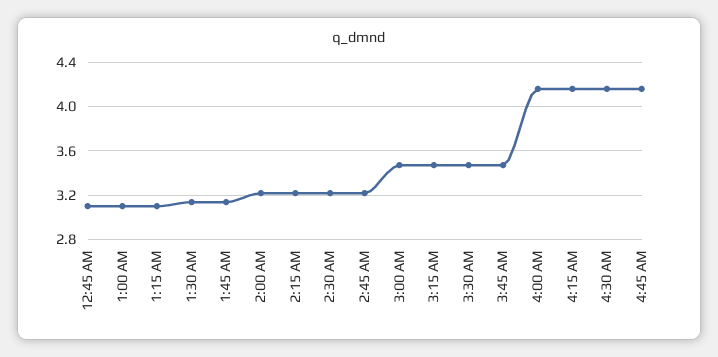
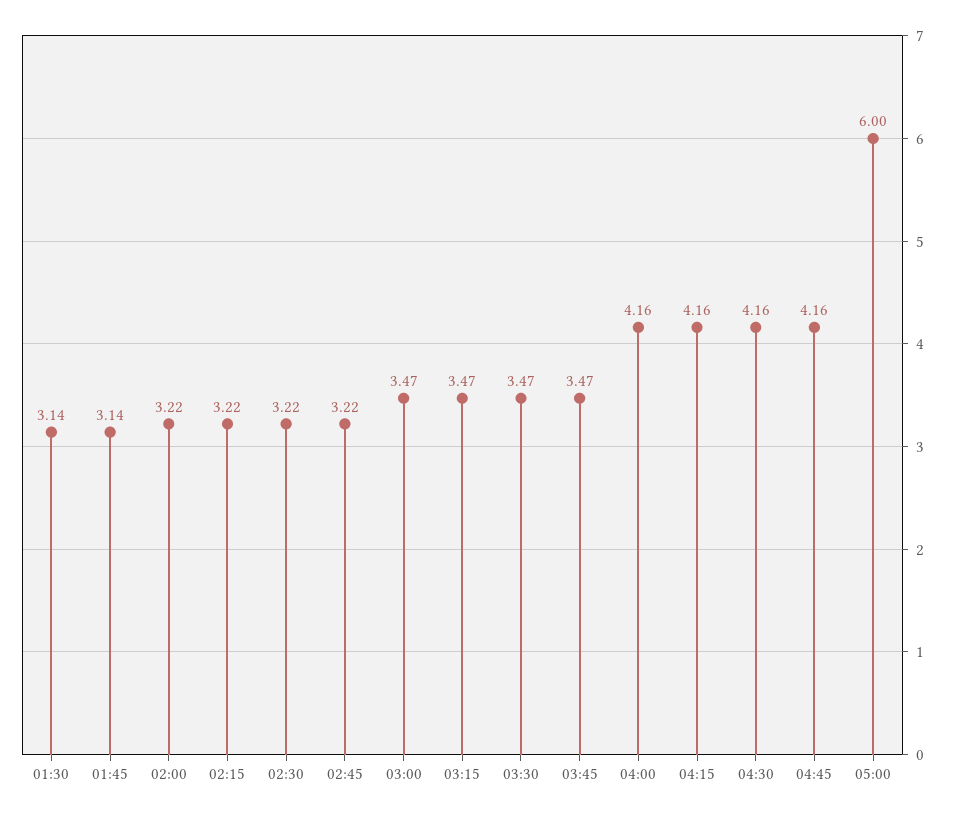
12:45 AM: 3.1 -> none
1:00 AM: 3.1 -> none
1:15 AM: 3.1 -> none
05:00: none -> 6

